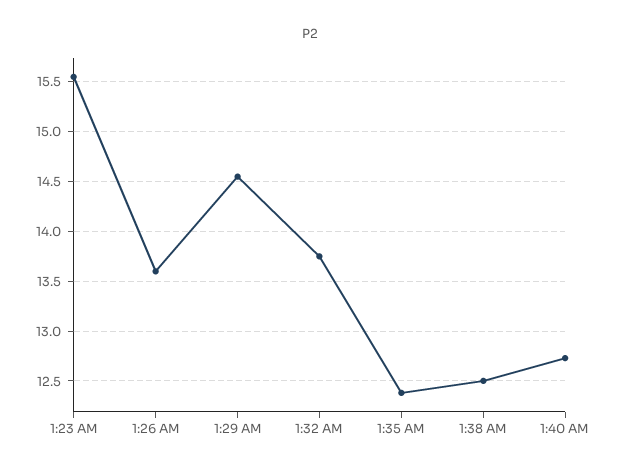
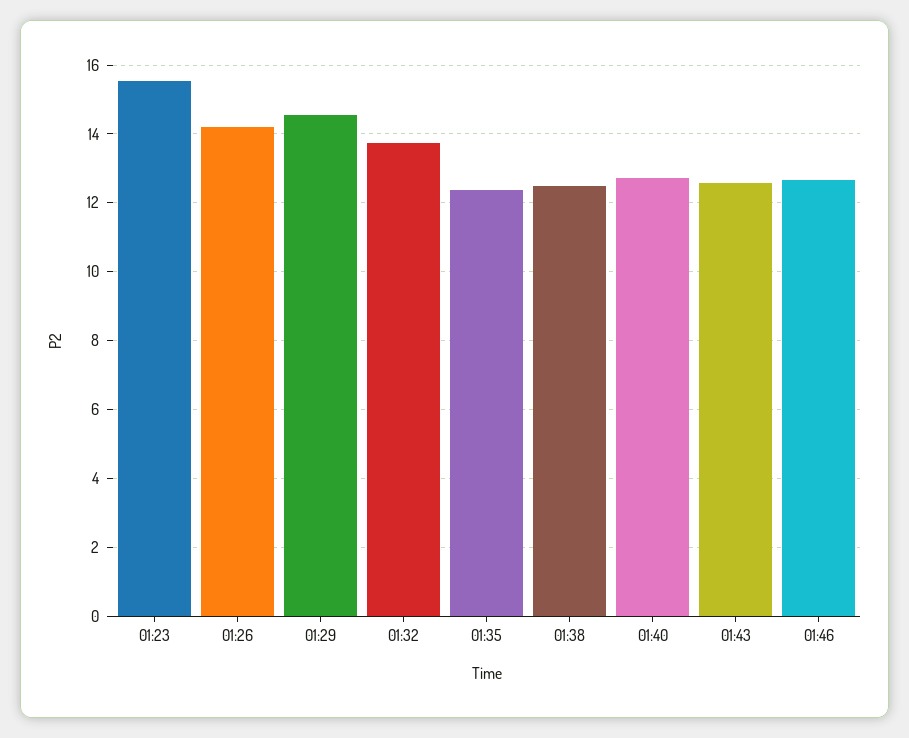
1:26 AM: 13.6 -> 14.2
01:43: none -> 12.6
01:46: none -> 12.6

